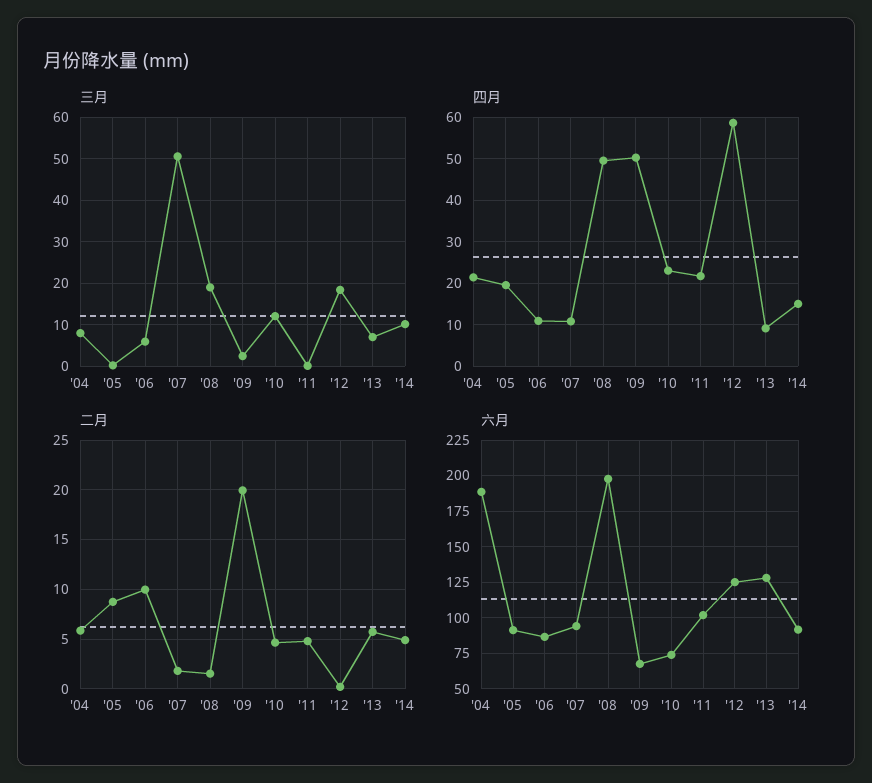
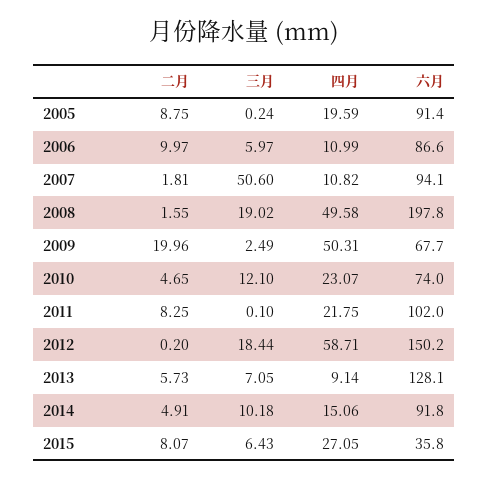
三月, '04: 8 -> none
四月, '04: 22 -> none
二月, '04: 6 -> none
二月, '11: 5 -> 8.25
六月, '04: 190 -> none
六月, '12: 125 -> 150.2
二月, 2015: none -> 8.07
三月, 2015: none -> 6.43
四月, 2015: none -> 27.05
六月, 2015: none -> 35.8

